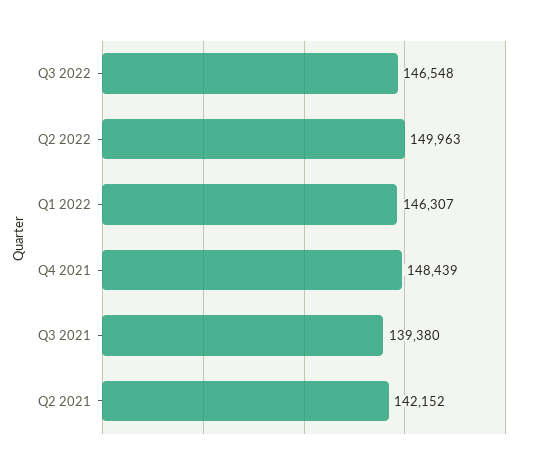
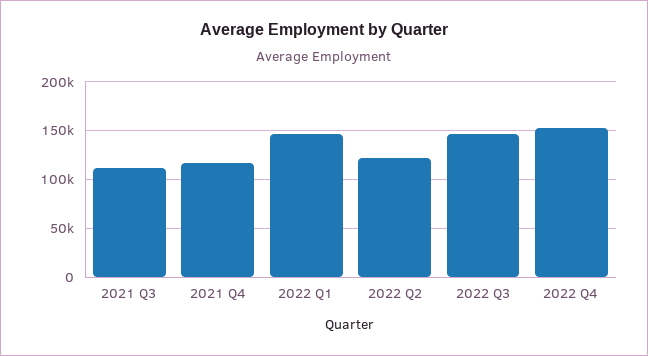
Q2 2022: 149963 -> 120000
Q4 2021: 148439 -> 120000
Q3 2021: 139380 -> 110000
Q2 2021: 142152 -> none
2022 Q4: none -> 150000

